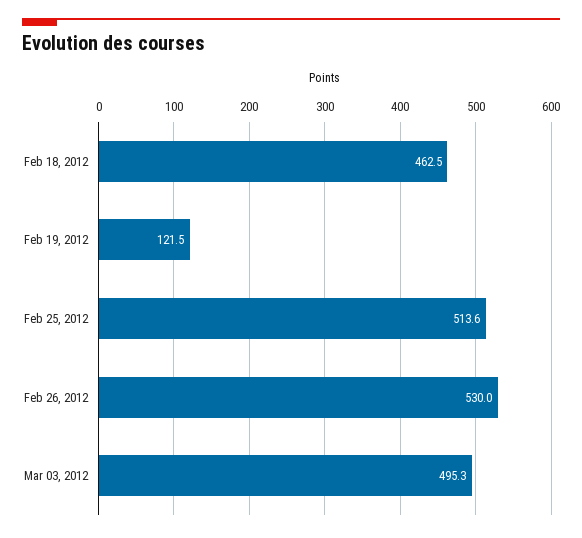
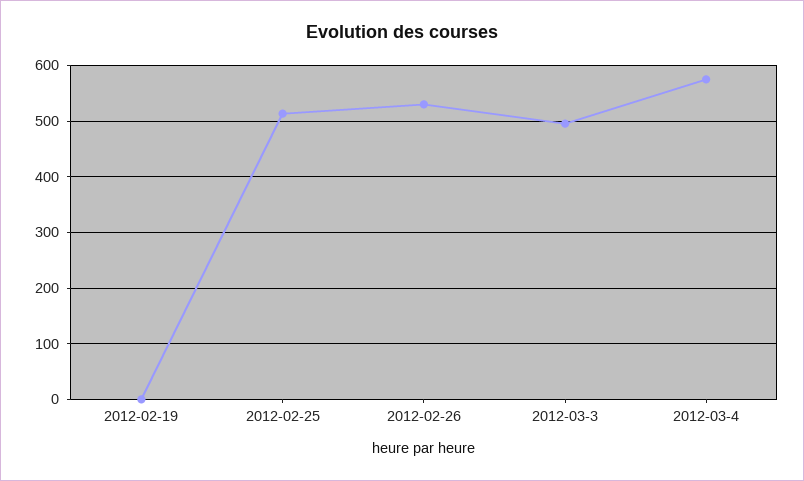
Feb 18, 2012: 462.5 -> none
Feb 19, 2012: 121.5 -> 0
2012-03-4: none -> 580

